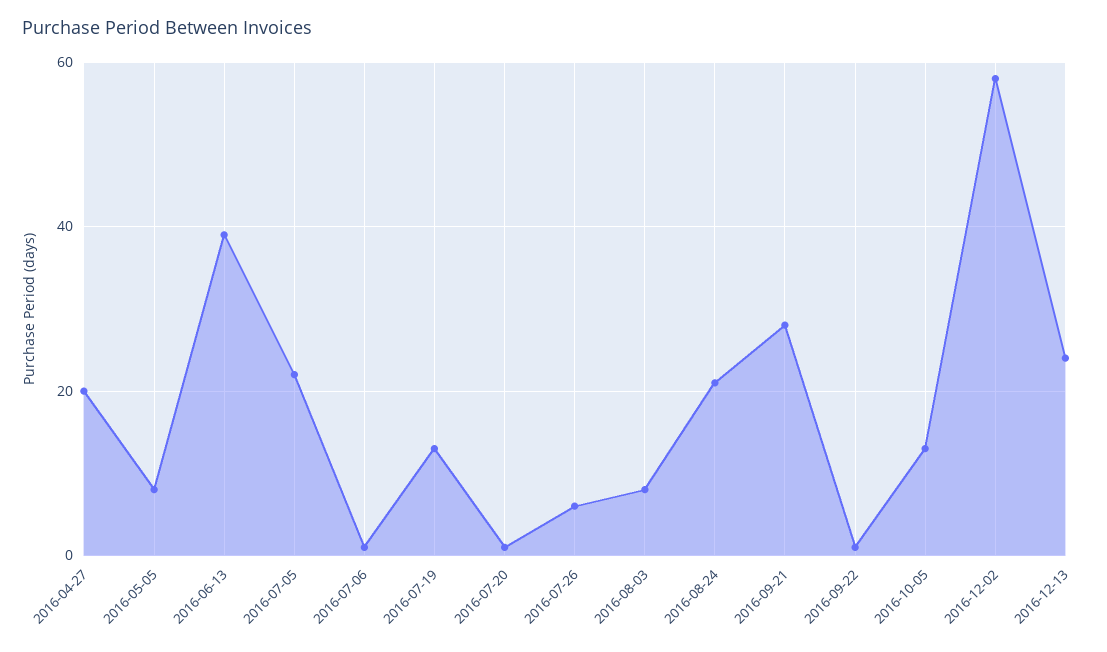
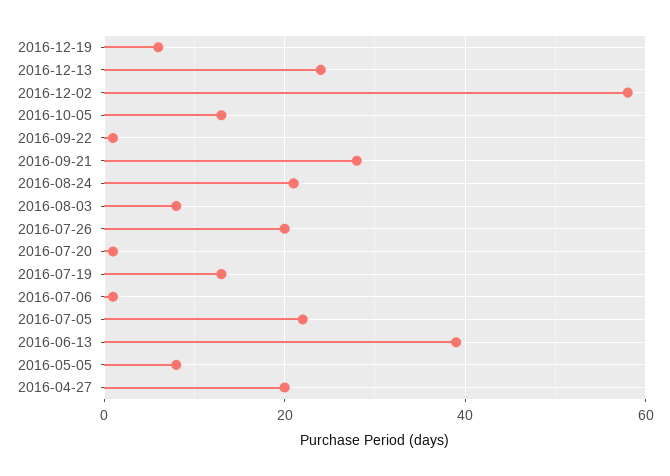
2016-07-26: 5 -> 20
2016-12-19: none -> 5

